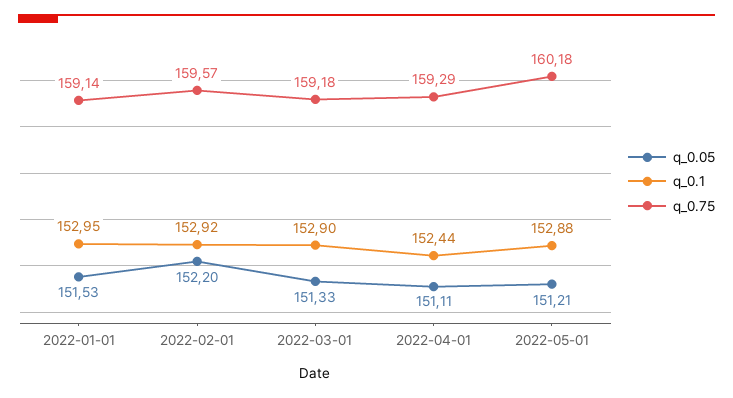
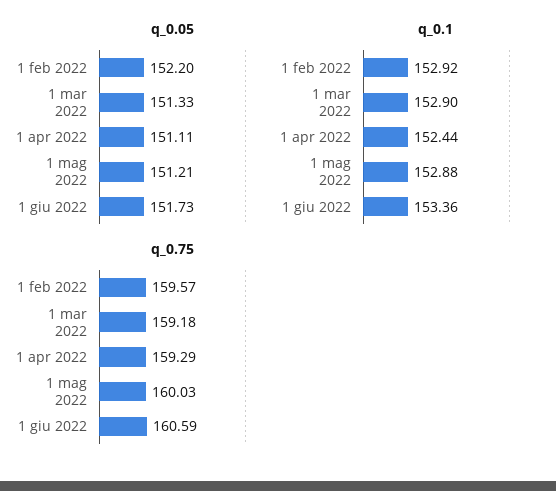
q_0.05, 2022-01-01: 151.53 -> none
q_0.1, 2022-01-01: 152.95 -> none
q_0.75, 2022-01-01: 159.14 -> none
q_0.75, 2022-05-01: 160.18 -> 160.03
q_0.05, 1 giu 2022: none -> 151.73
q_0.1, 1 giu 2022: none -> 153.36
q_0.75, 1 giu 2022: none -> 160.59

